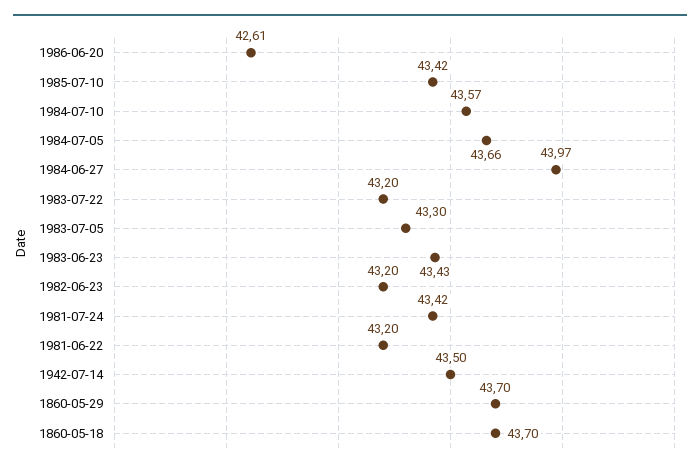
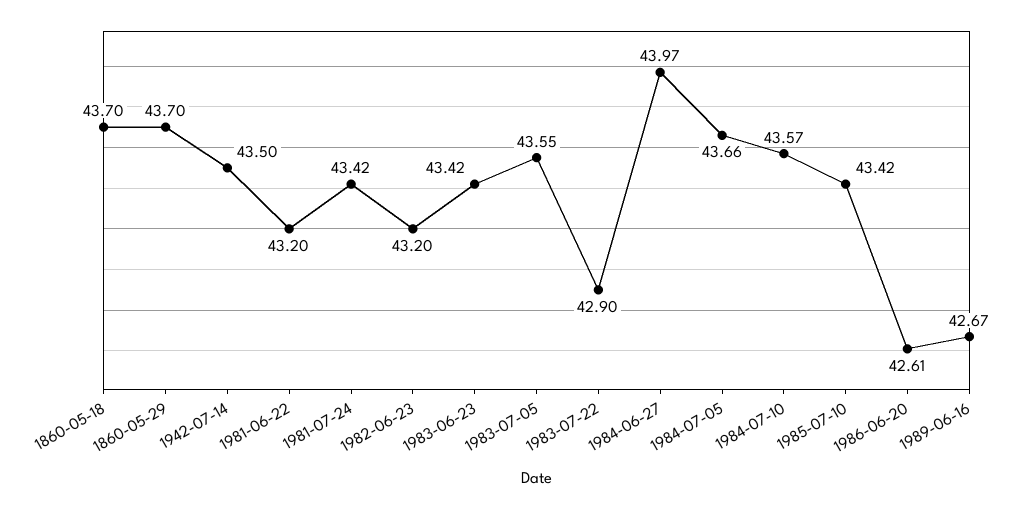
1983-07-22: 43.2 -> 42.9
1983-07-05: 43.3 -> 43.55
1983-06-23: 43.43 -> 43.42
1989-06-16: none -> 42.67

